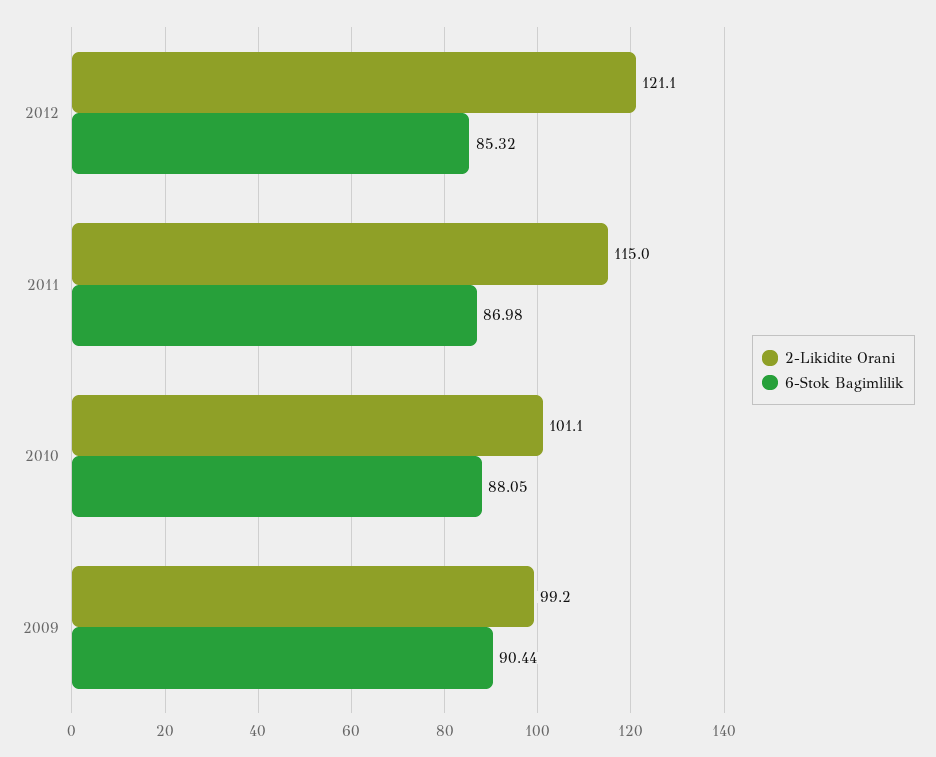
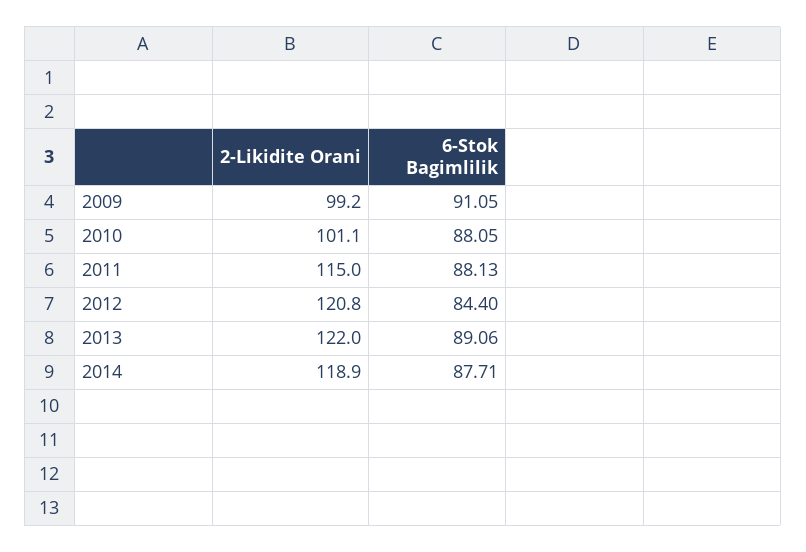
2-Likidite Orani, 2012: 121.1 -> 120.8
6-Stok Bagimlilik, 2012: 85.32 -> 84.4
6-Stok Bagimlilik, 2011: 86.98 -> 88.13
6-Stok Bagimlilik, 2009: 90.44 -> 91.05
2-Likidite Orani, 2013: none -> 122
6-Stok Bagimlilik, 2013: none -> 89.06
2-Likidite Orani, 2014: none -> 118.9
6-Stok Bagimlilik, 2014: none -> 87.71

